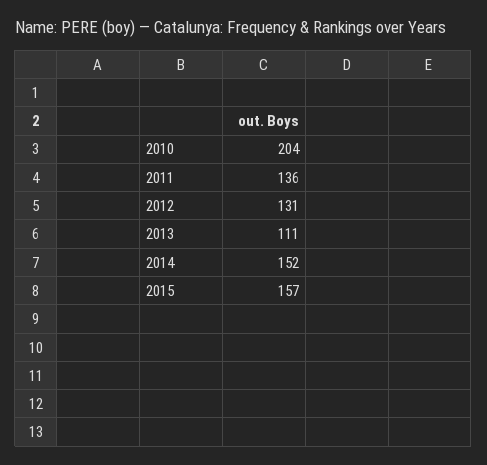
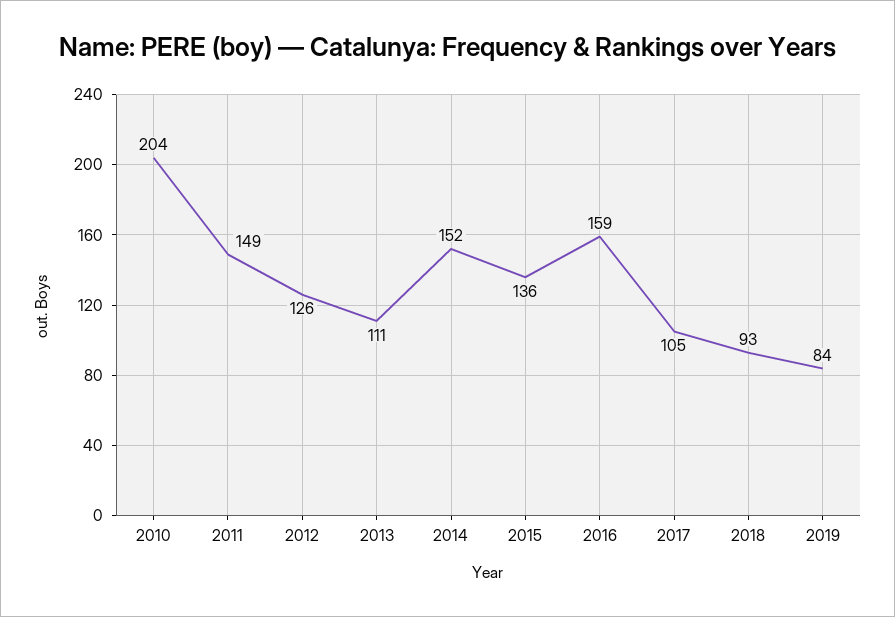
2011: 136 -> 149
2012: 131 -> 126
2015: 157 -> 136
2016: none -> 159
2017: none -> 105
2018: none -> 93
2019: none -> 84

